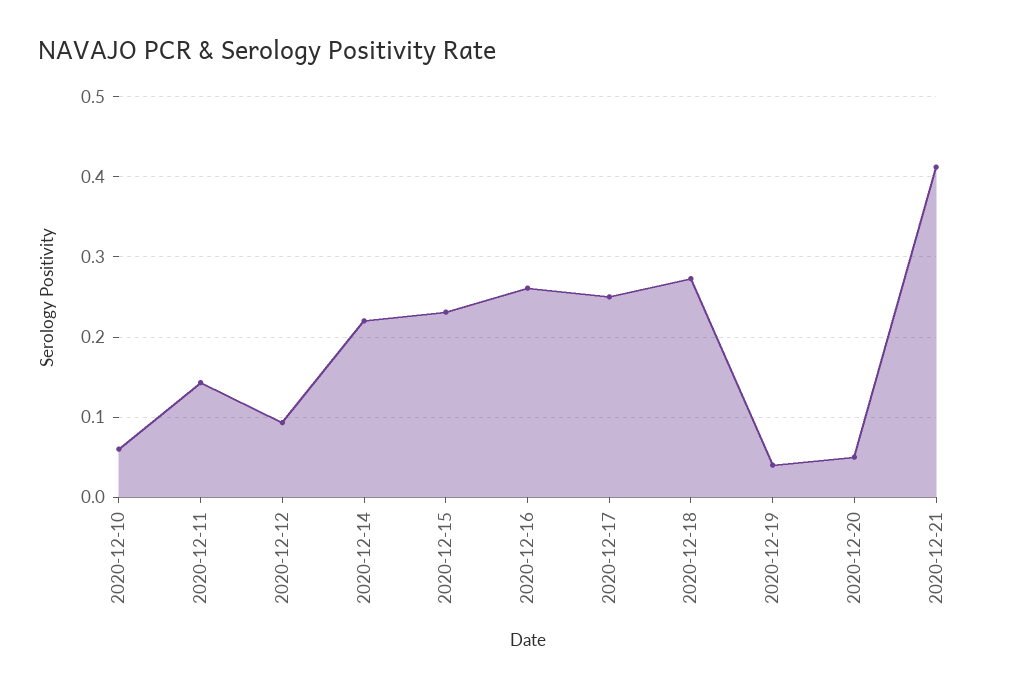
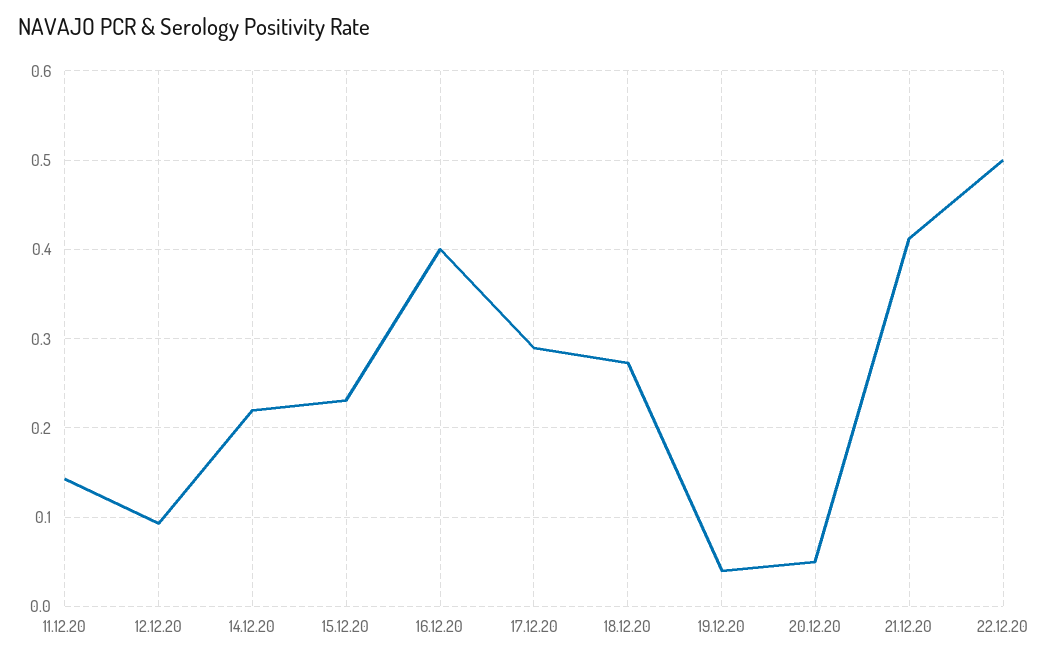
2020-12-10: 0.06 -> none
2020-12-16: 0.26 -> 0.4
2020-12-17: 0.25 -> 0.29
22.12.20: none -> 0.5

